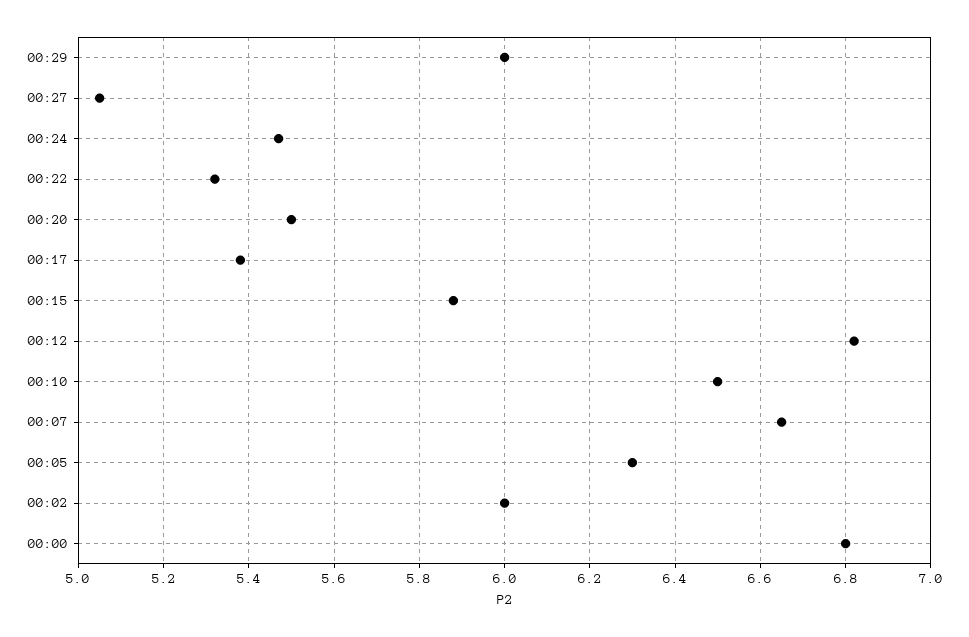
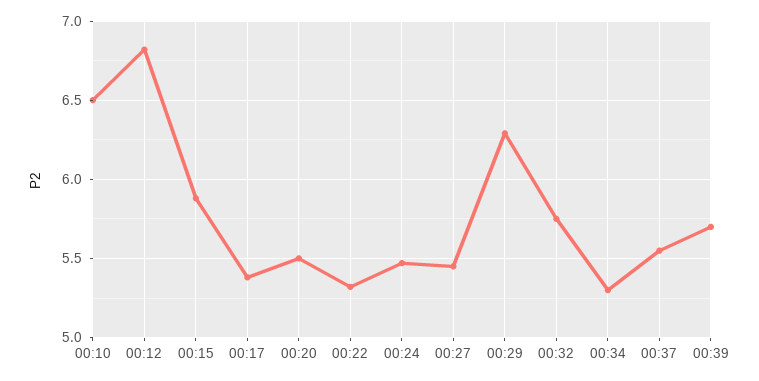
00:29: 6 -> 6.3
00:27: 5.05 -> 5.45
00:07: 6.65 -> none
00:05: 6.3 -> none
00:02: 6 -> none
00:00: 6.8 -> none
00:32: none -> 5.75
00:34: none -> 5.3
00:37: none -> 5.55
00:39: none -> 5.7

